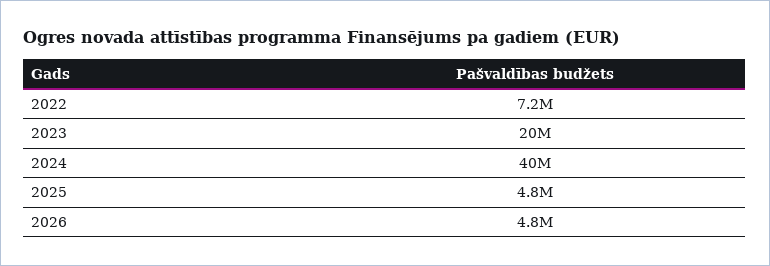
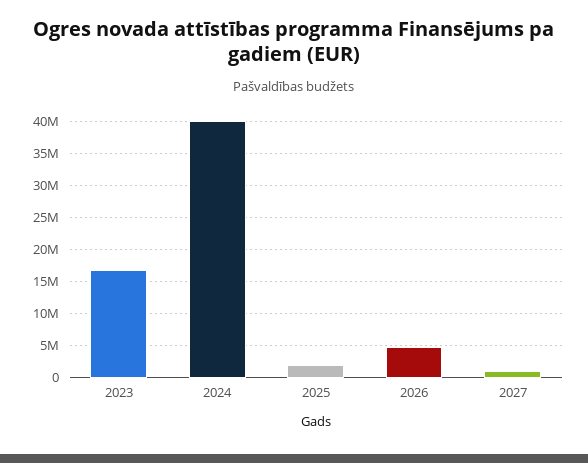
2022: 7200000 -> none
2023: 20000000 -> 17000000
2025: 4800000 -> 2000000
2027: none -> 1000000

